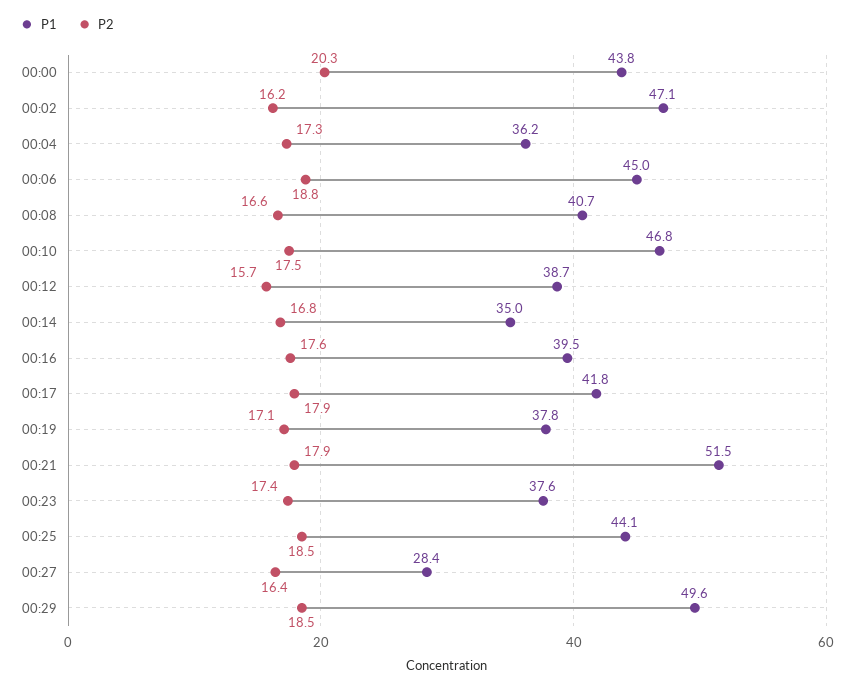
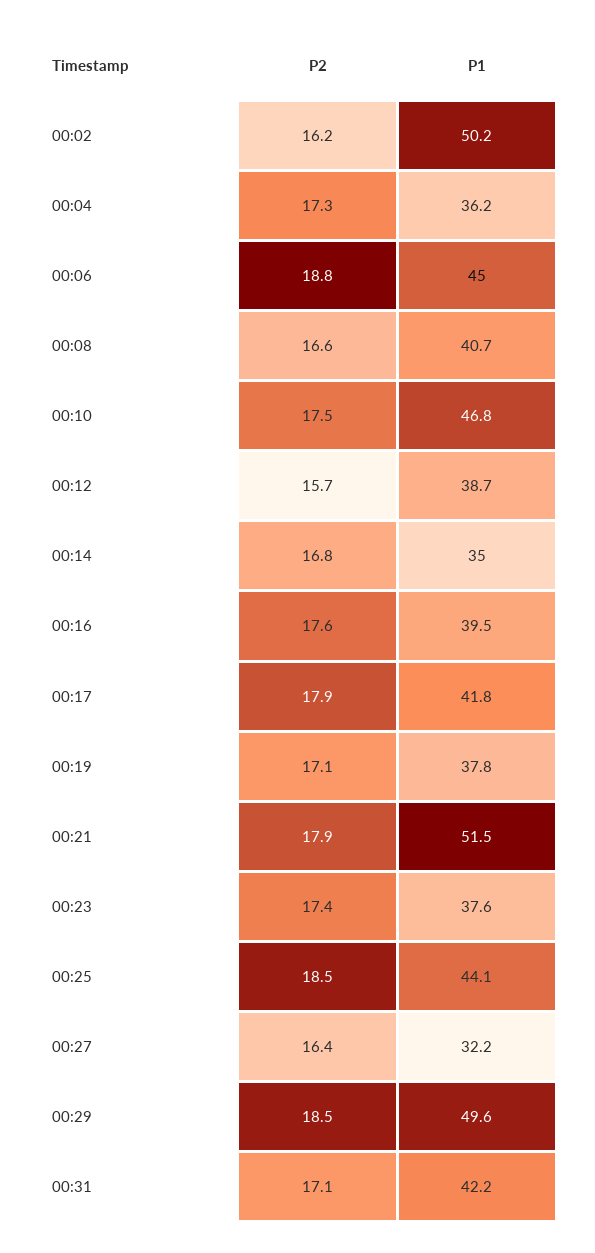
P1, 00:00: 43.8 -> none
P2, 00:00: 20.3 -> none
P1, 00:02: 47.1 -> 50.2
P1, 00:27: 28.4 -> 32.2
P2, 00:31: none -> 17.1
P1, 00:31: none -> 42.2

